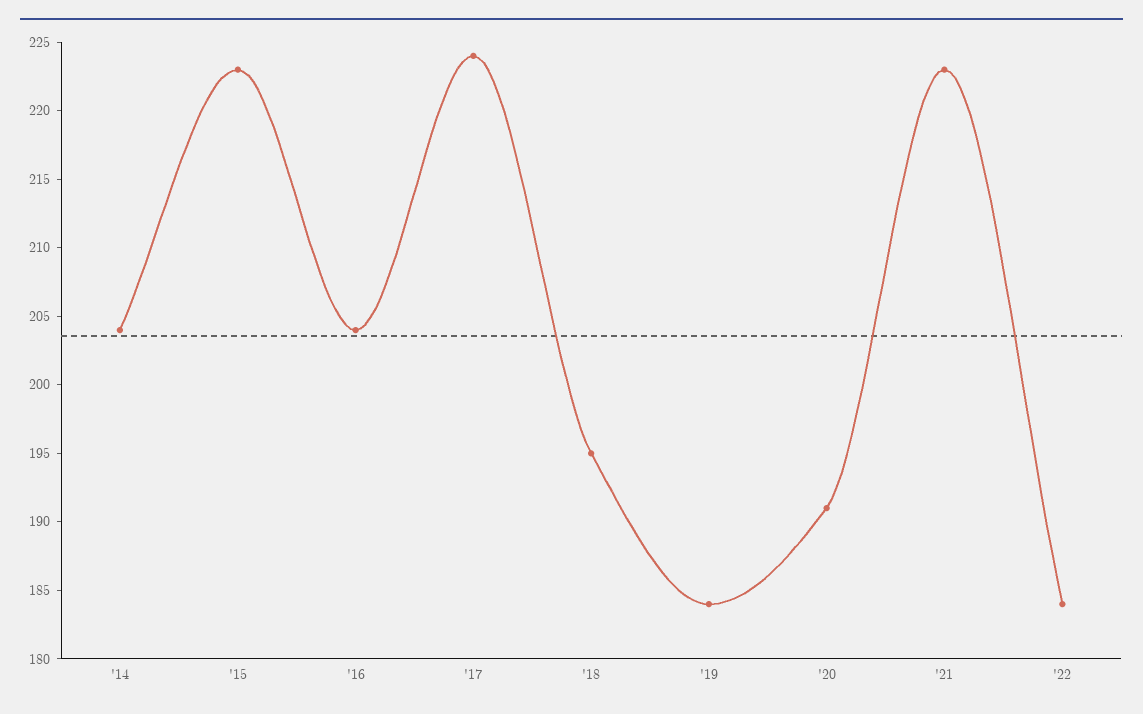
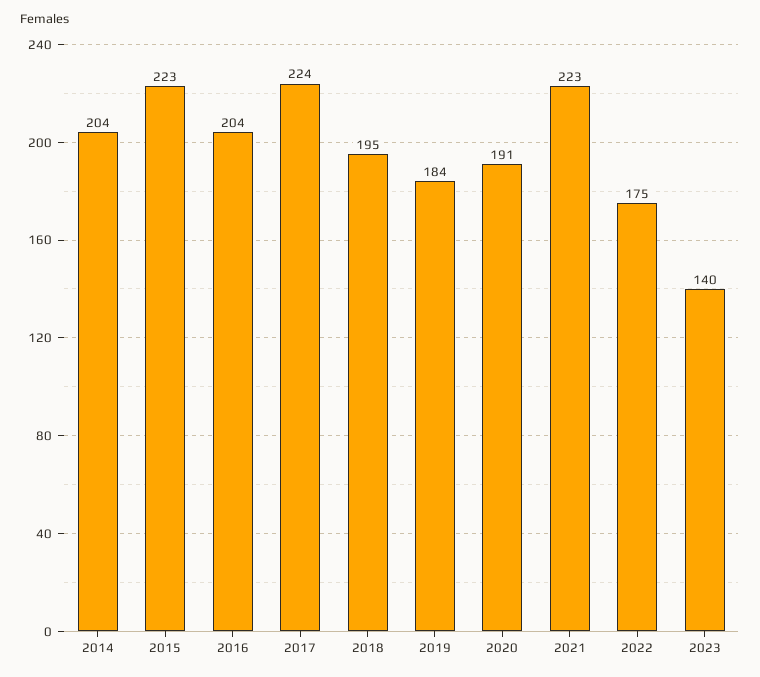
'22: 184 -> 175
2023: none -> 140

